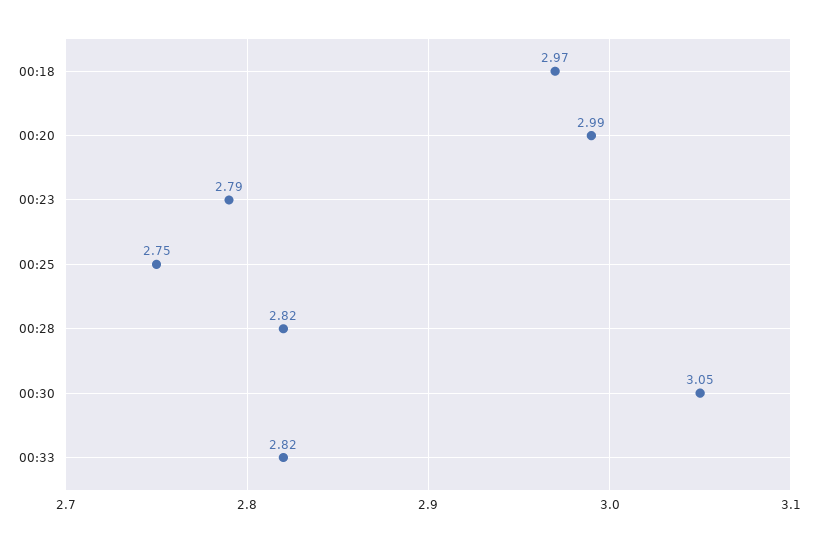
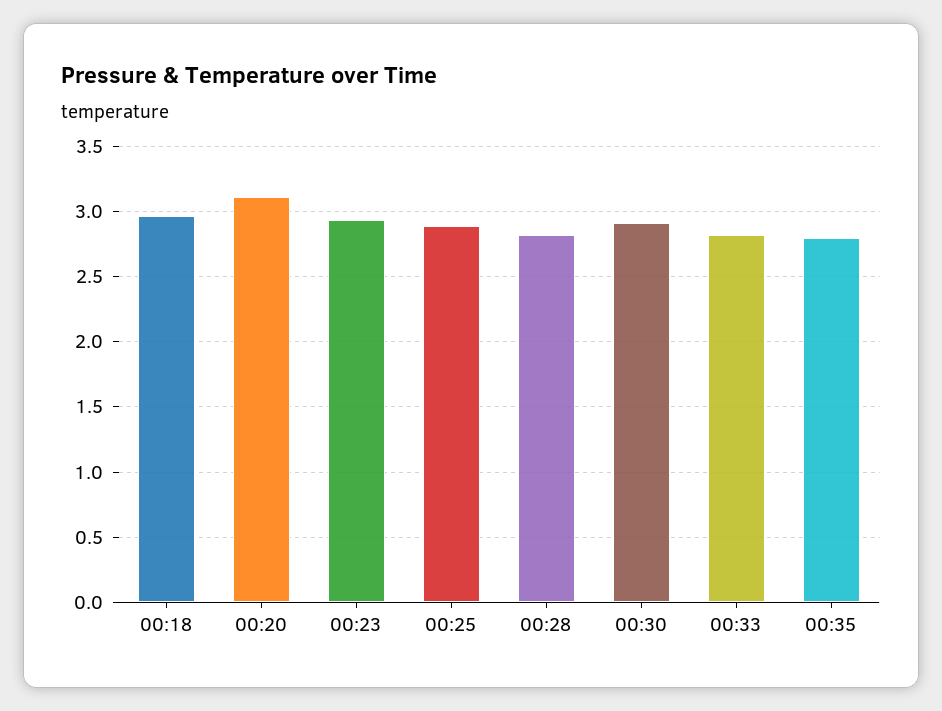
00:20: 2.99 -> 3.1
00:23: 2.79 -> 2.95
00:25: 2.75 -> 2.9
00:30: 3.05 -> 2.9
00:35: none -> 2.8

